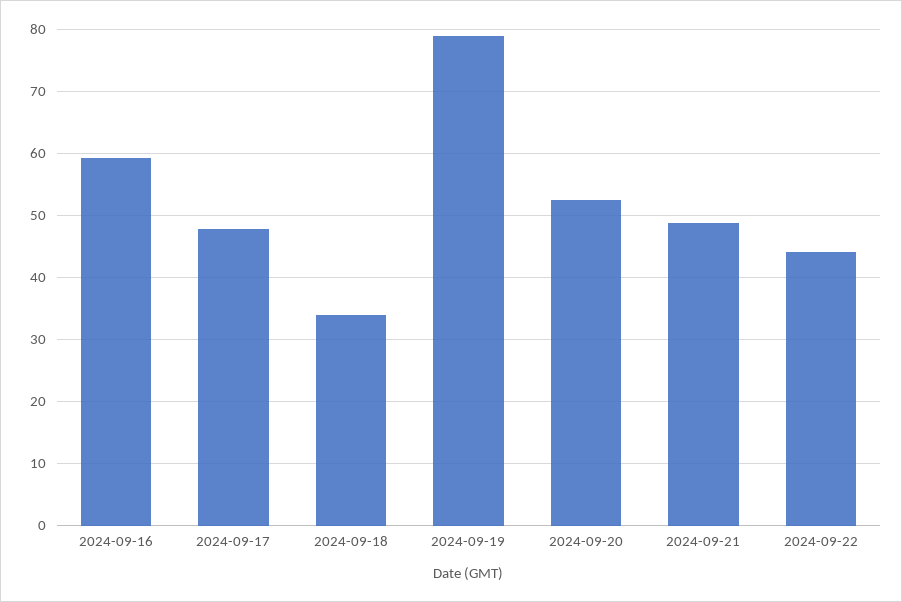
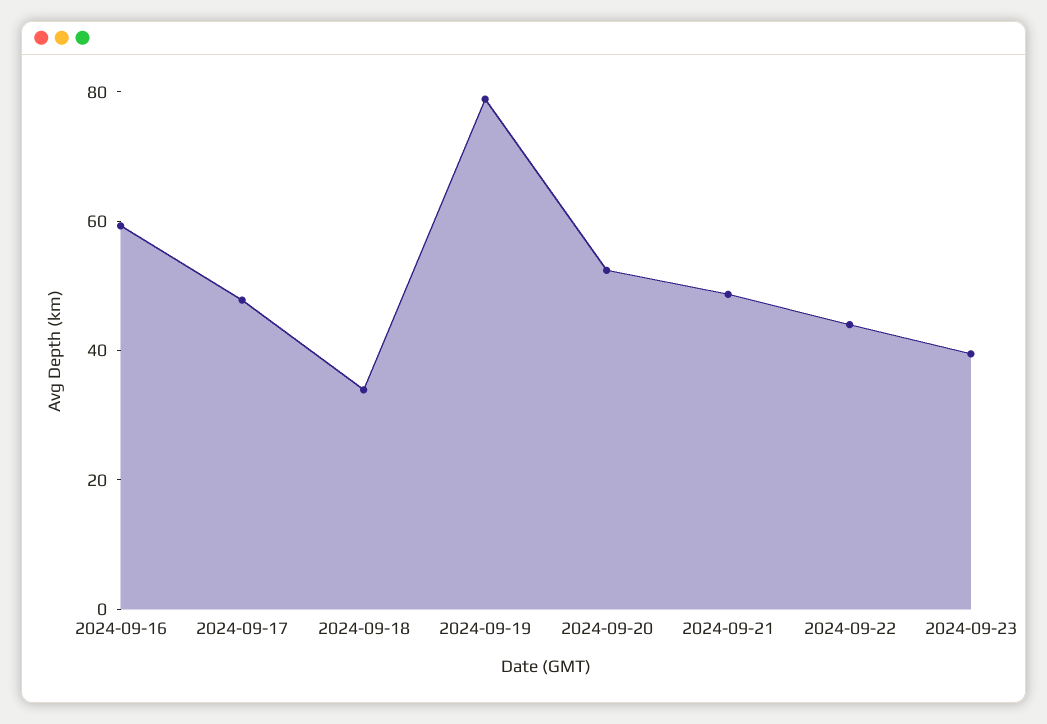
2024-09-23: none -> 40

